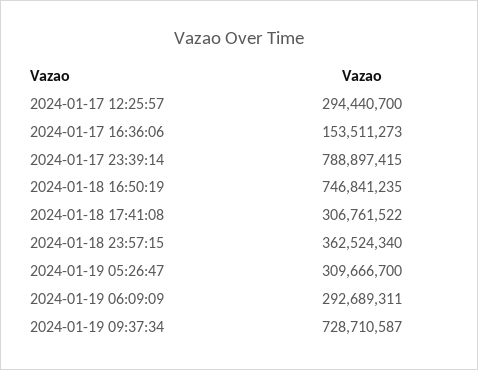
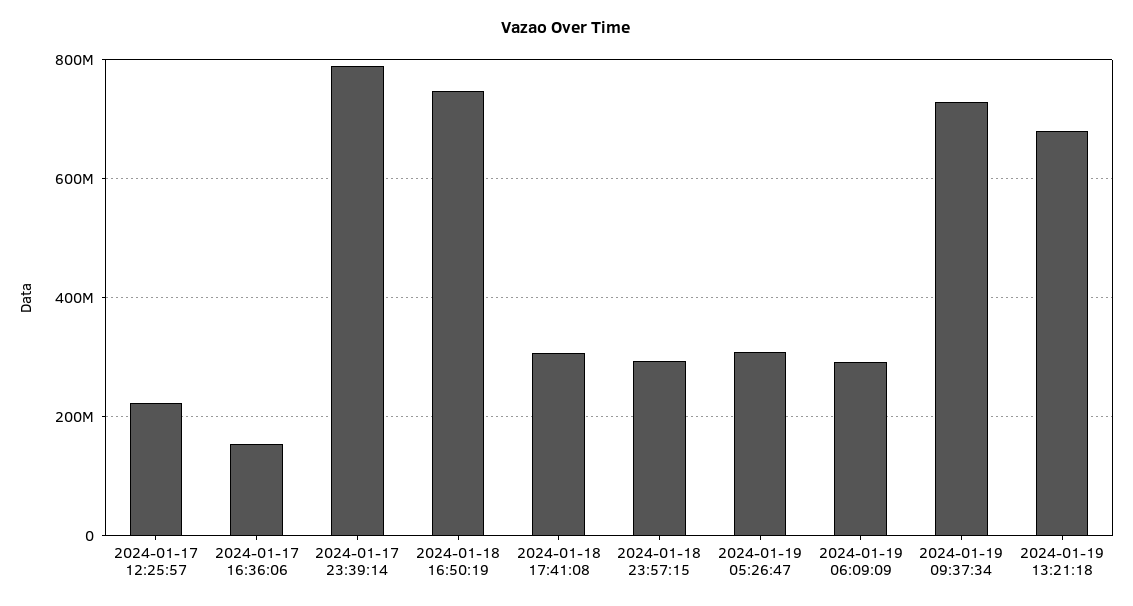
2024-01-17 12:25:57: 294440700 -> 220000000
2024-01-18 23:57:15: 362524340 -> 300000000
2024-01-19 13:21:18: none -> 680000000

